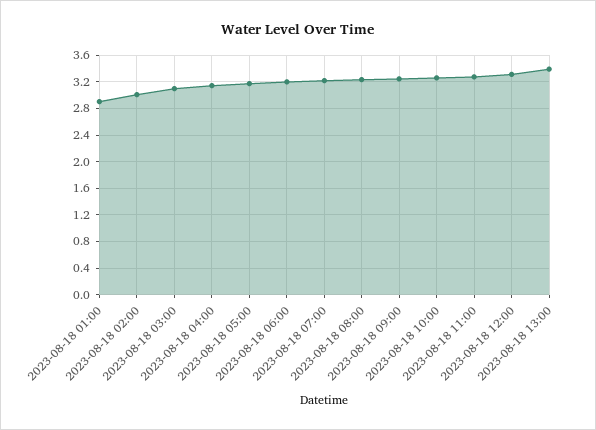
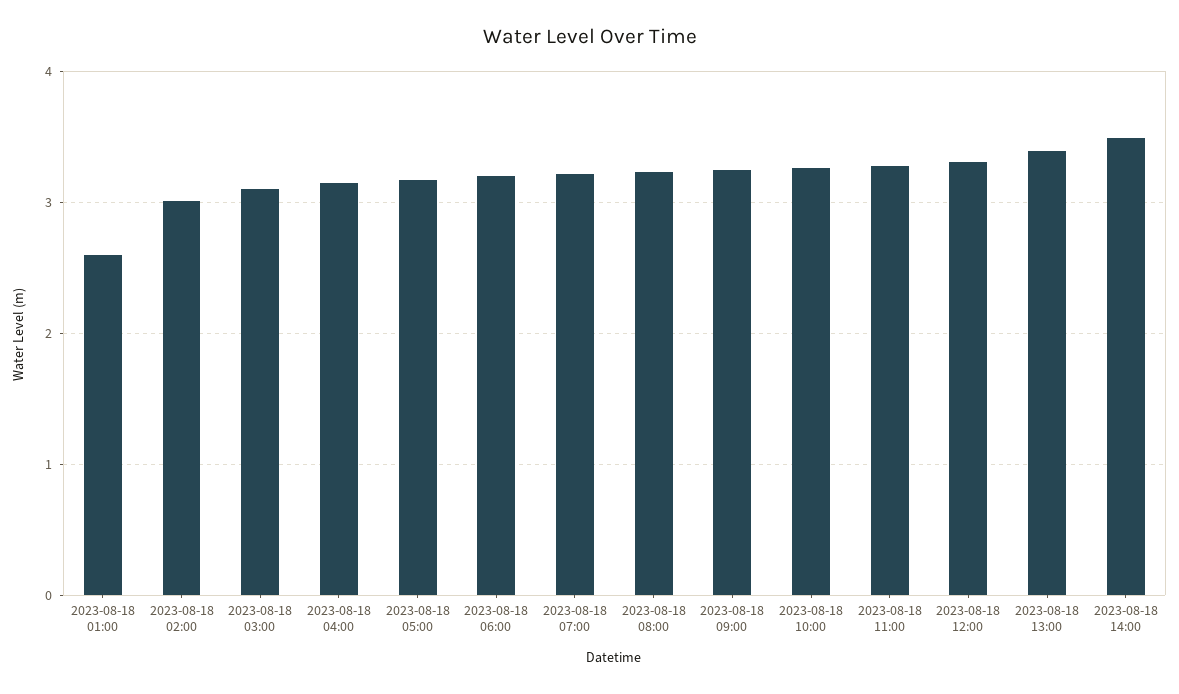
2023-08-18 01:00: 2.9 -> 2.6
2023-08-18 14:00: none -> 3.5

